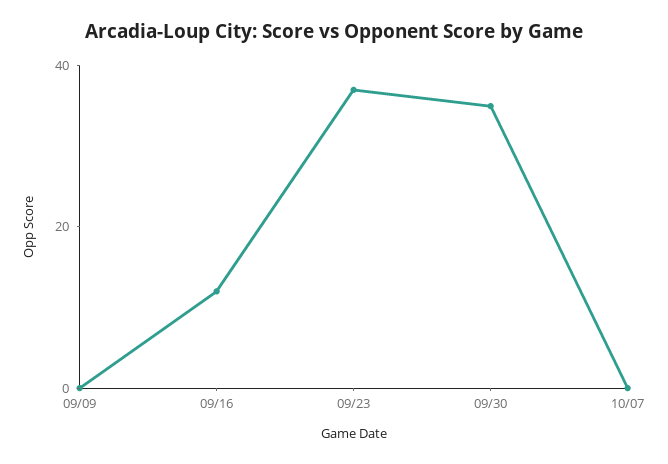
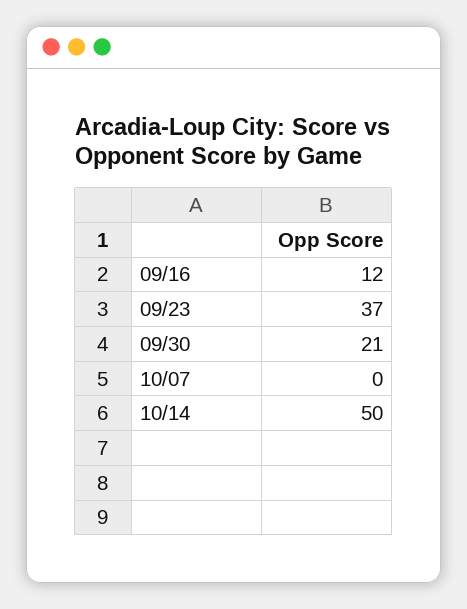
09/09: 0 -> none
09/30: 35 -> 21
10/14: none -> 50

